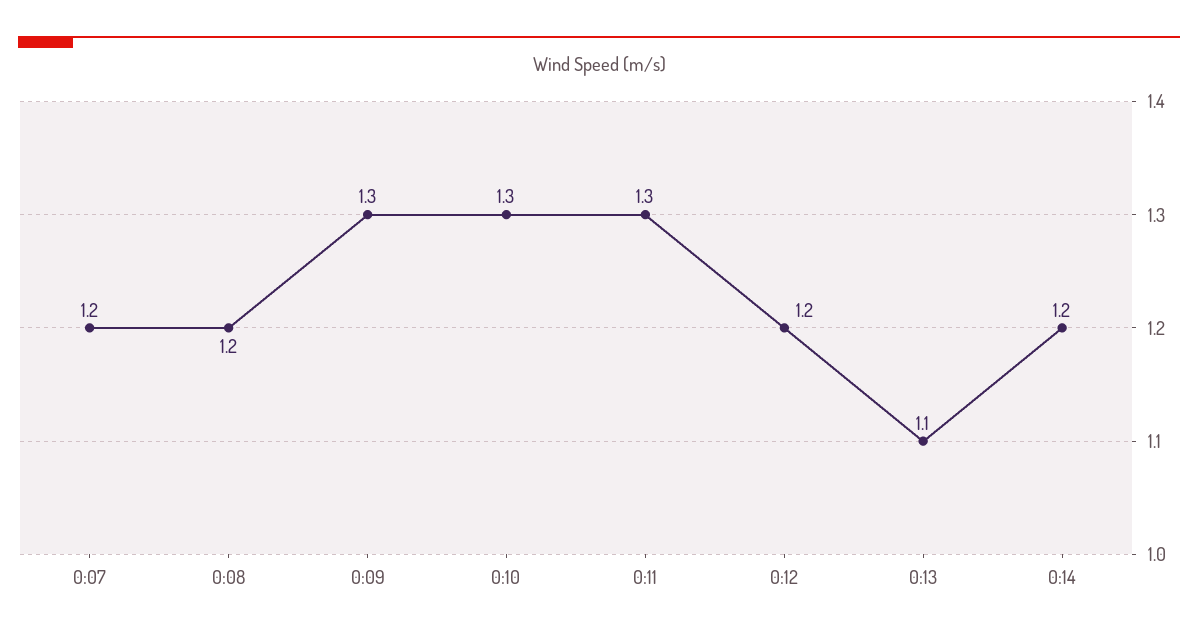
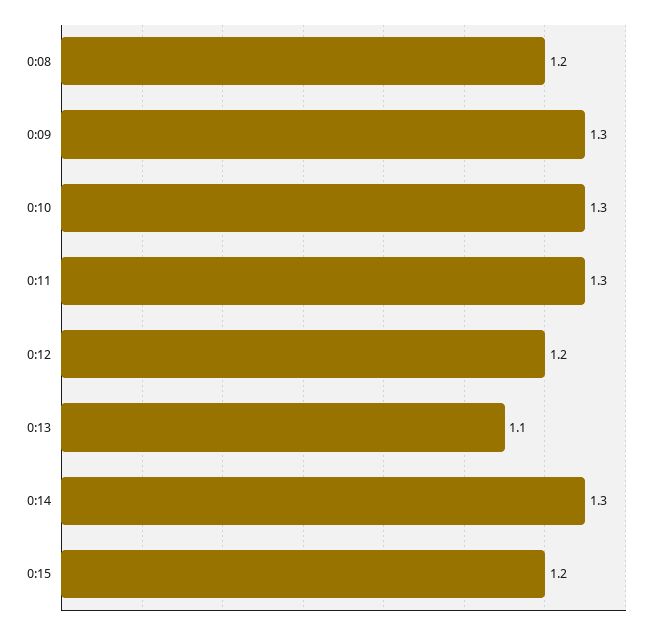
0:07: 1.2 -> none
0:14: 1.2 -> 1.3
0:15: none -> 1.2

